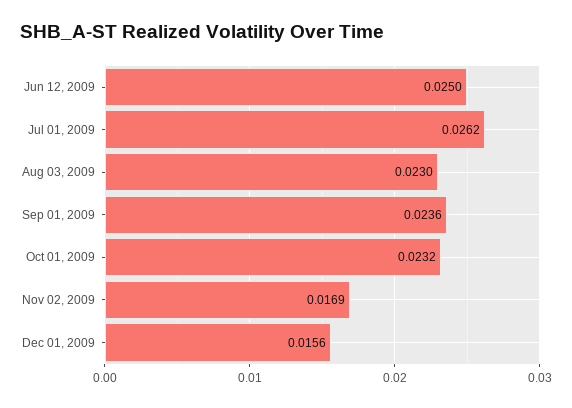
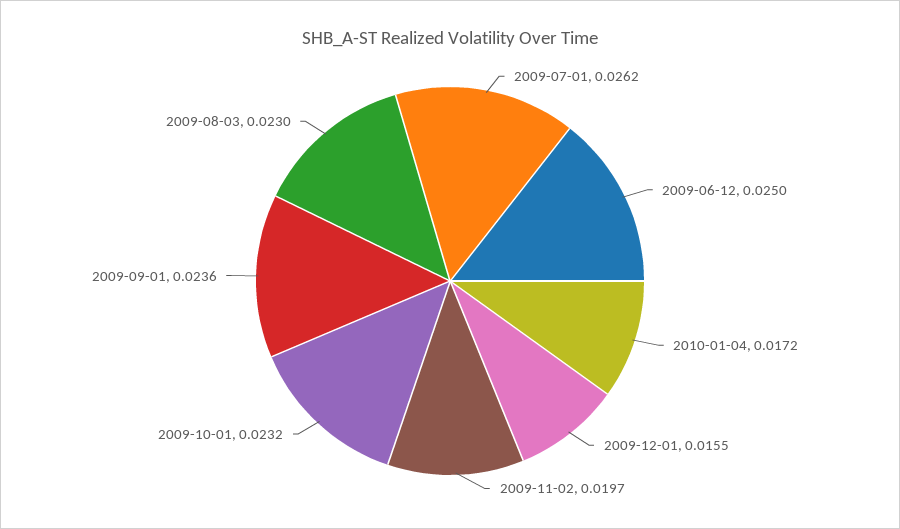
Nov 02, 2009: 0.0169 -> 0.0197
Dec 01, 2009: 0.0156 -> 0.0155
2010-01-04: none -> 0.0172

